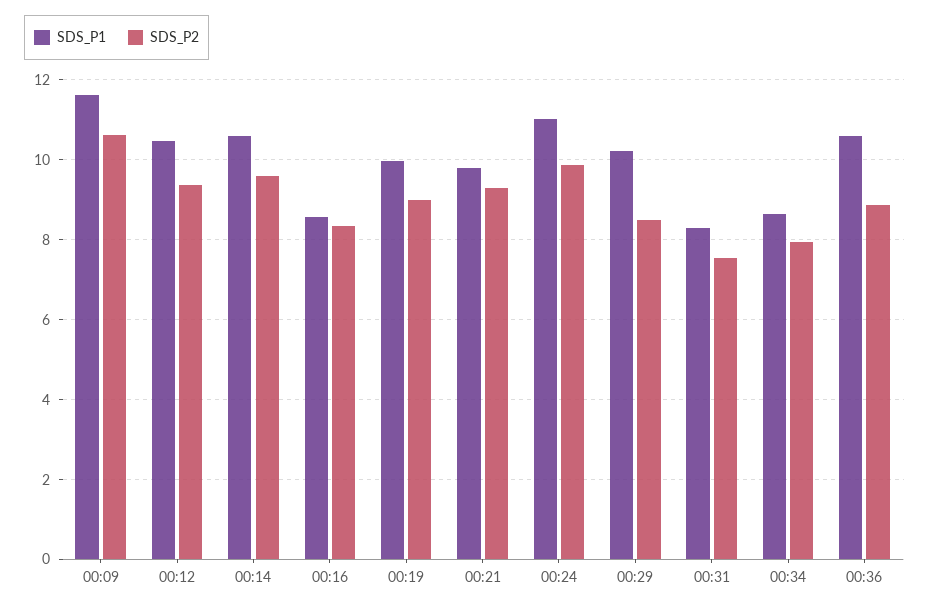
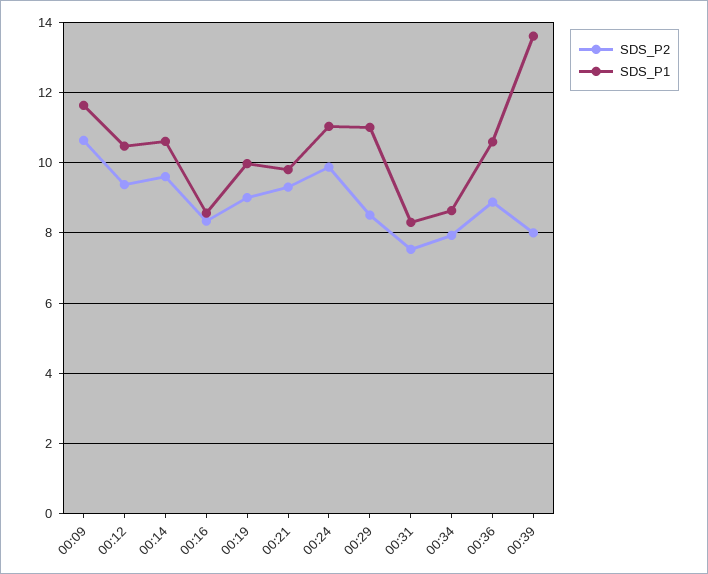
SDS_P1, 00:29: 10.2 -> 11
SDS_P2, 00:39: none -> 8
SDS_P1, 00:39: none -> 13.6

